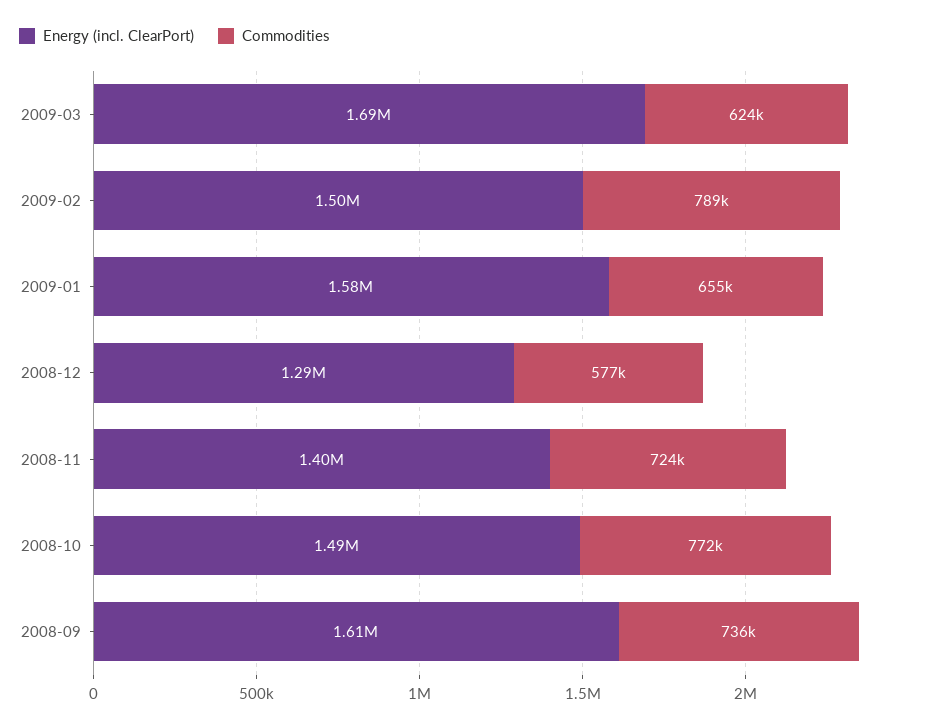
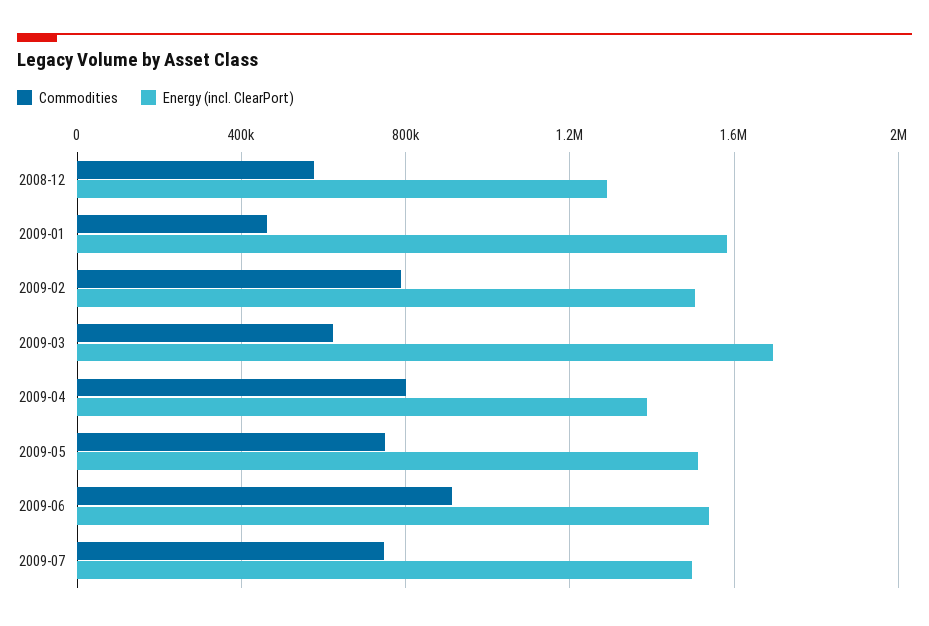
Commodities, 2009-01: 655000 -> 450000
Energy (incl. ClearPort), 2008-11: 1400000 -> none
Commodities, 2008-11: 724000 -> none
Energy (incl. ClearPort), 2008-10: 1490000 -> none
Commodities, 2008-10: 772000 -> none
Energy (incl. ClearPort), 2008-09: 1610000 -> none
Commodities, 2008-09: 736000 -> none
Commodities, 2009-04: none -> 800000
Energy (incl. ClearPort), 2009-04: none -> 1400000
Commodities, 2009-05: none -> 750000
Energy (incl. ClearPort), 2009-05: none -> 1500000
Commodities, 2009-06: none -> 900000
Energy (incl. ClearPort), 2009-06: none -> 1550000
Commodities, 2009-07: none -> 750000
Energy (incl. ClearPort), 2009-07: none -> 1500000

